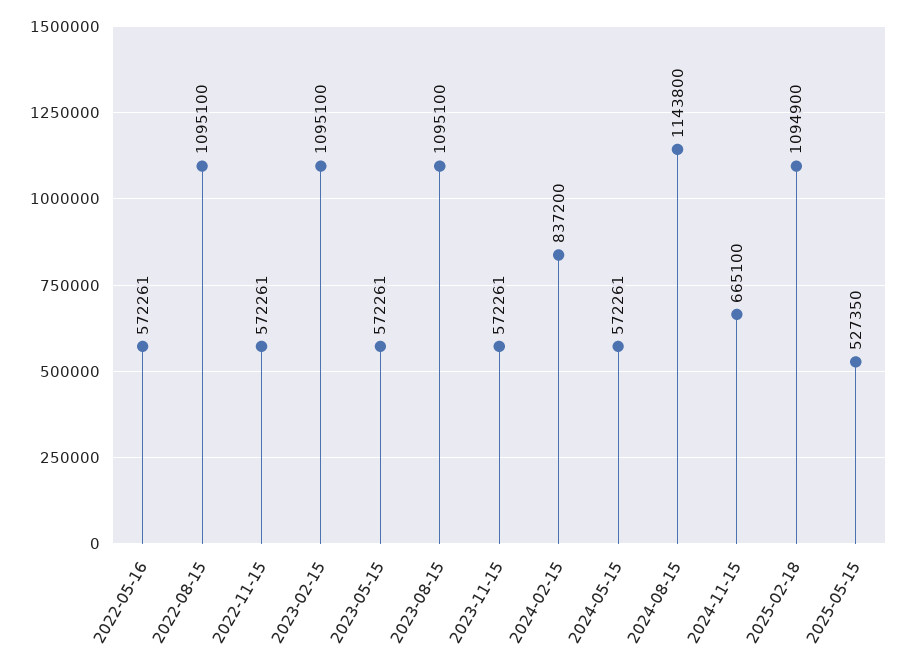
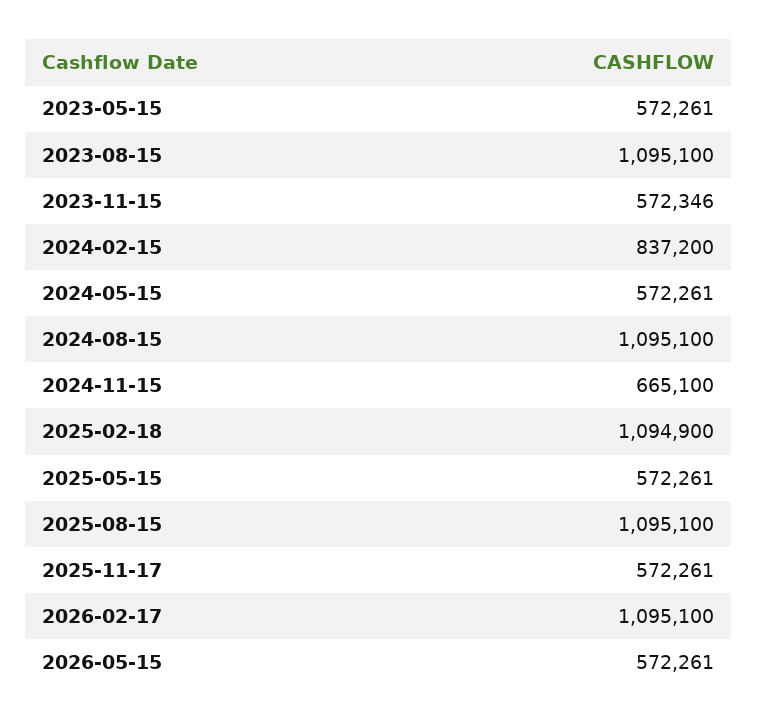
2022-05-16: 572261 -> none
2022-08-15: 1095100 -> none
2022-11-15: 572261 -> none
2023-02-15: 1095100 -> none
2023-11-15: 572261 -> 572346
2024-08-15: 1143800 -> 1095100
2025-05-15: 527350 -> 572261
2025-08-15: none -> 1095100
2025-11-17: none -> 572261
2026-02-17: none -> 1095100
2026-05-15: none -> 572261

